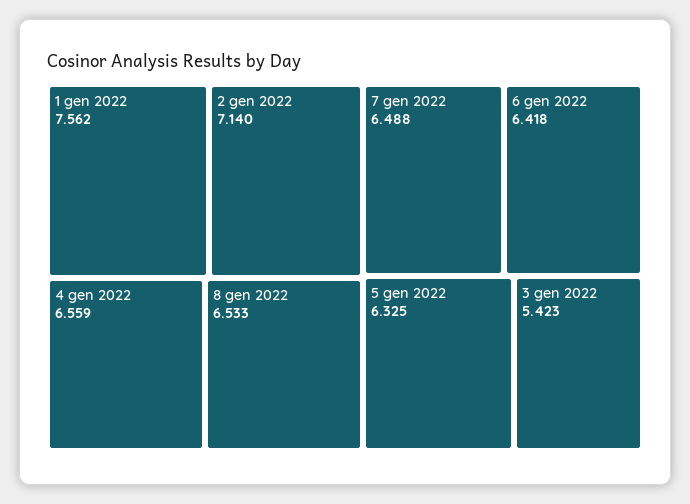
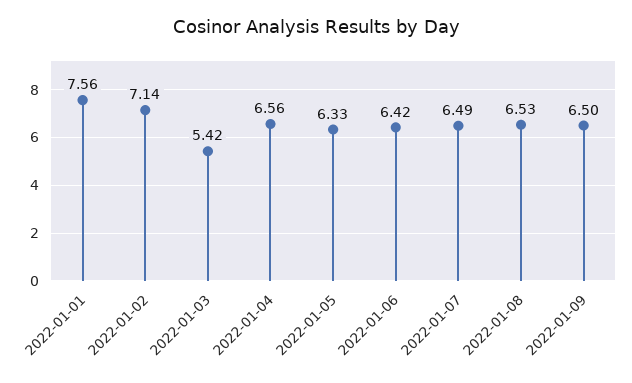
2022-01-09: none -> 6.5

